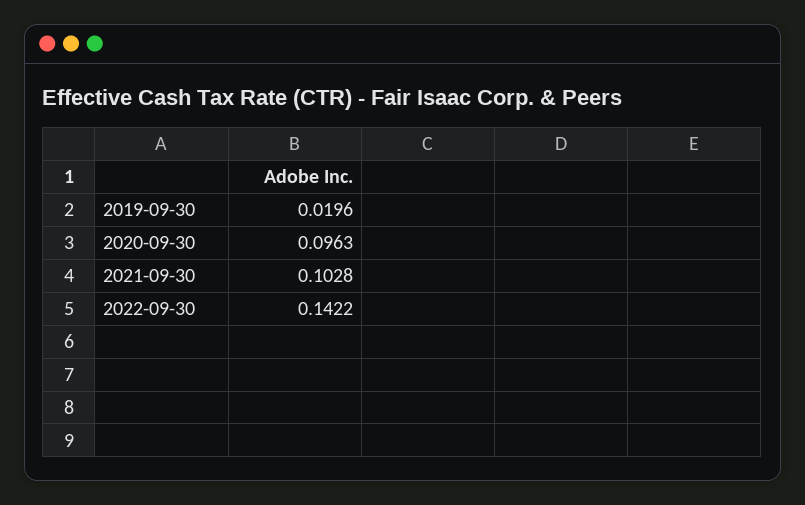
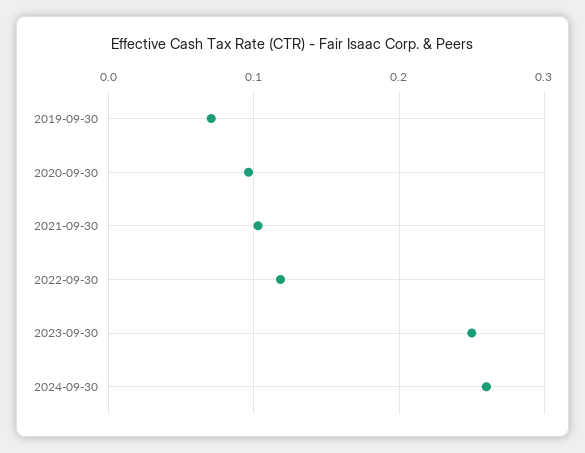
2019-09-30: 0.0196 -> 0.07
2022-09-30: 0.1422 -> 0.12
2023-09-30: none -> 0.25
2024-09-30: none -> 0.26

